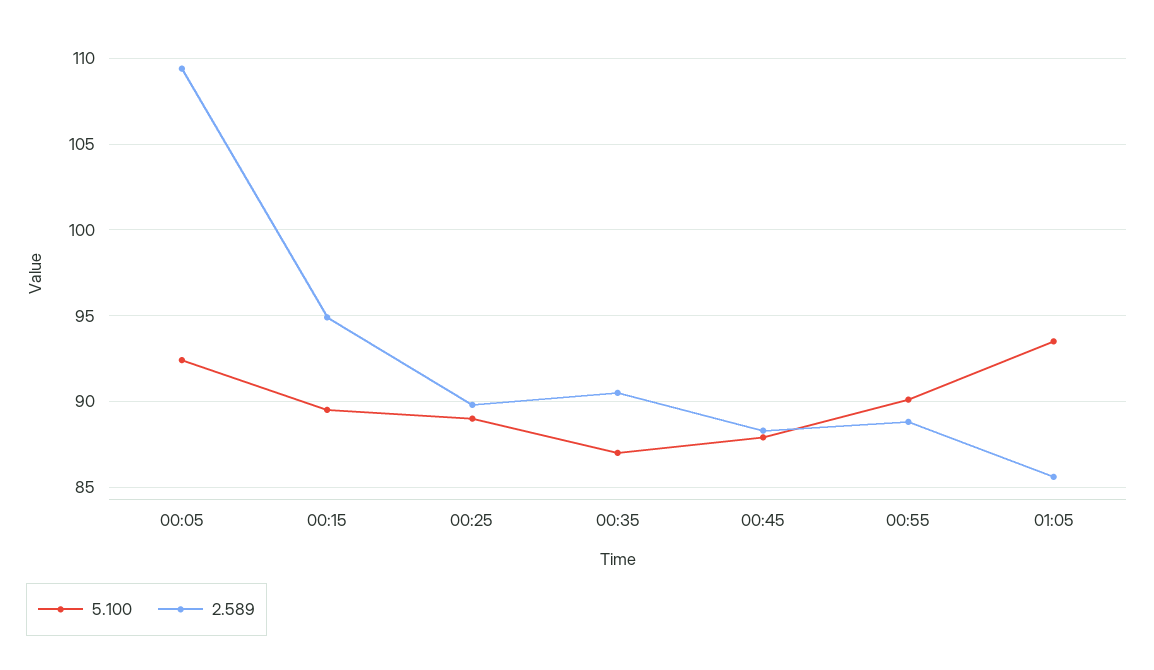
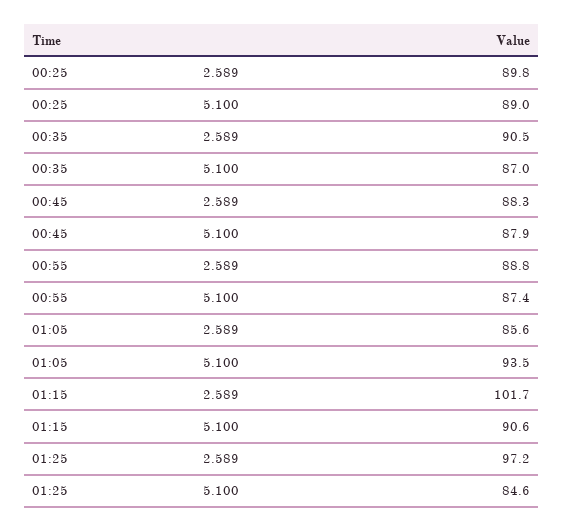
5.100, 00:05: 92.5 -> none
2.589, 00:05: 109.5 -> none
5.100, 00:15: 89.5 -> none
2.589, 00:15: 95 -> none
5.100, 00:55: 90 -> 87.4
2.589, 01:15: none -> 101.7
5.100, 01:15: none -> 90.6
2.589, 01:25: none -> 97.2
5.100, 01:25: none -> 84.6

